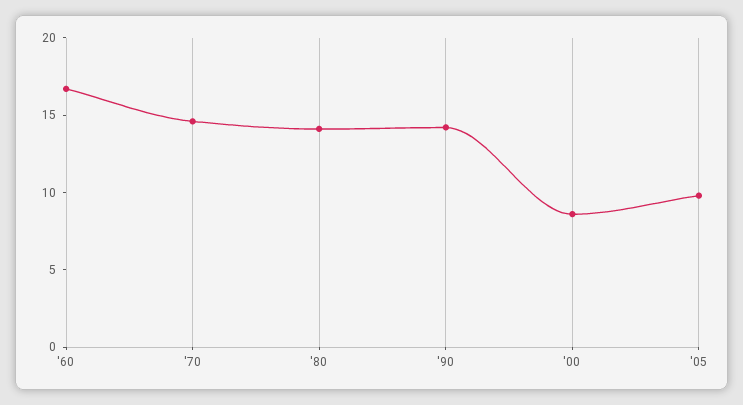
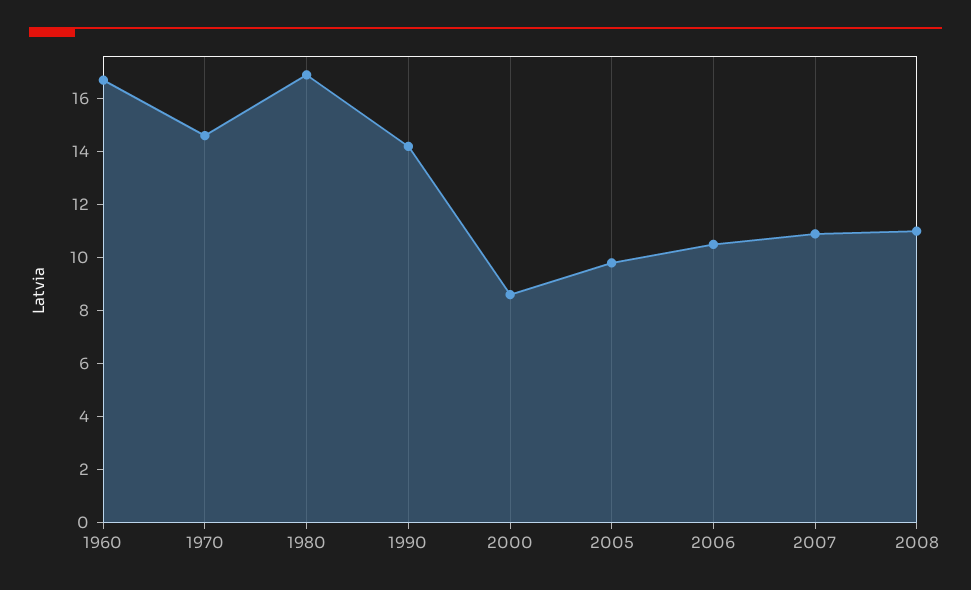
'80: 14 -> 17
2006: none -> 10.5
2007: none -> 11
2008: none -> 11

